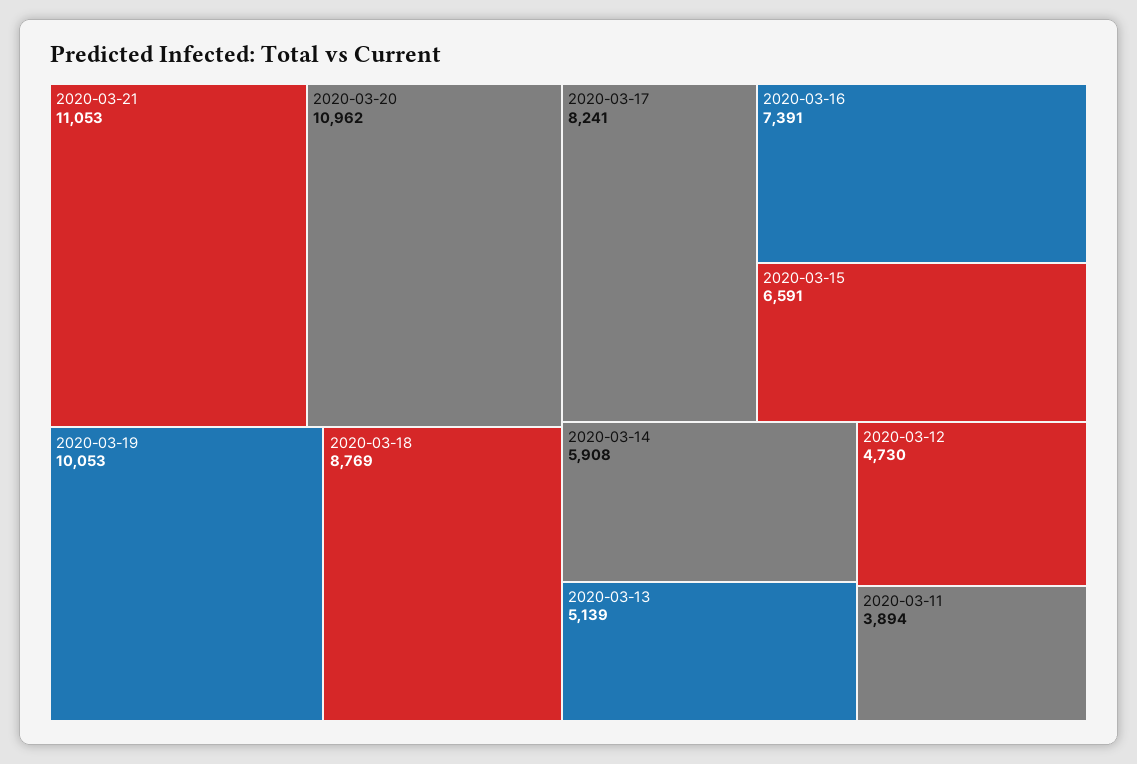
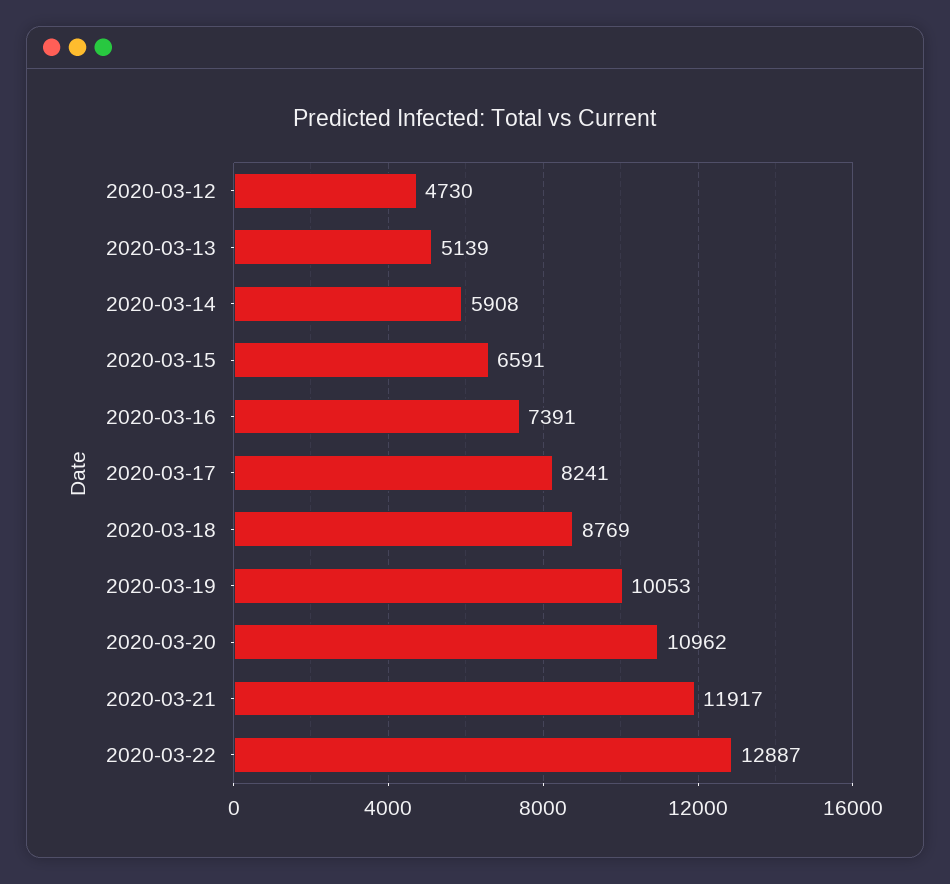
2020-03-21: 11053 -> 11917
2020-03-11: 3894 -> none
2020-03-22: none -> 12887

